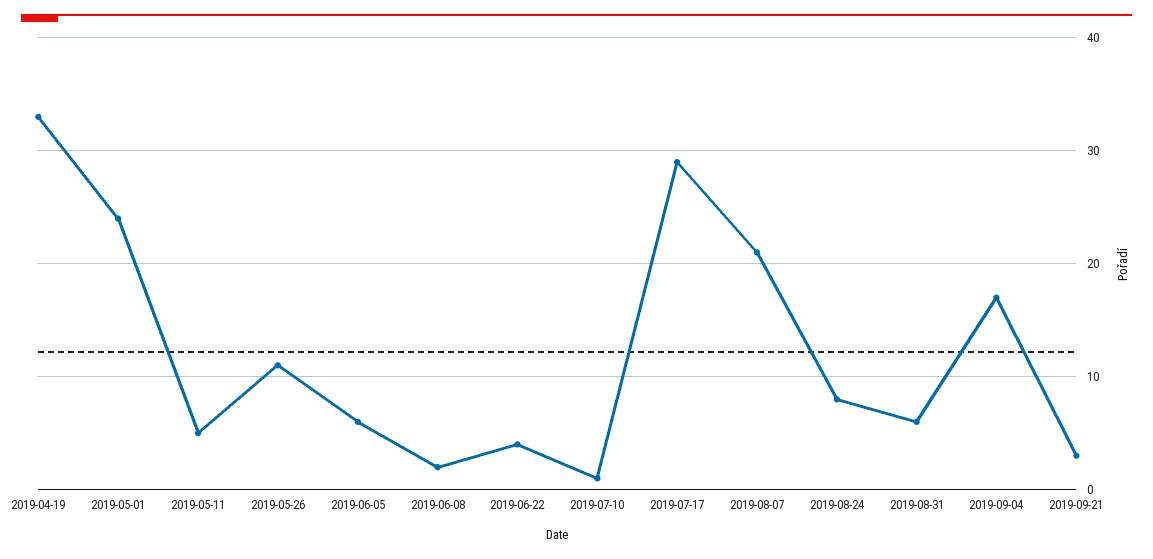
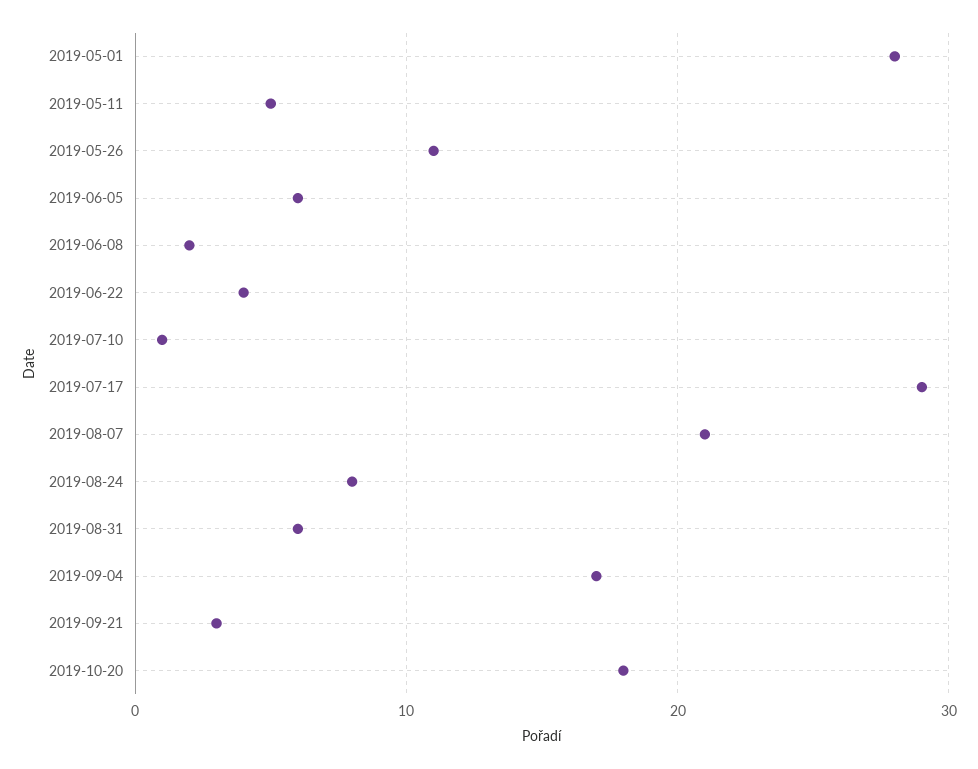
2019-04-19: 33 -> none
2019-05-01: 24 -> 28
2019-10-20: none -> 18

